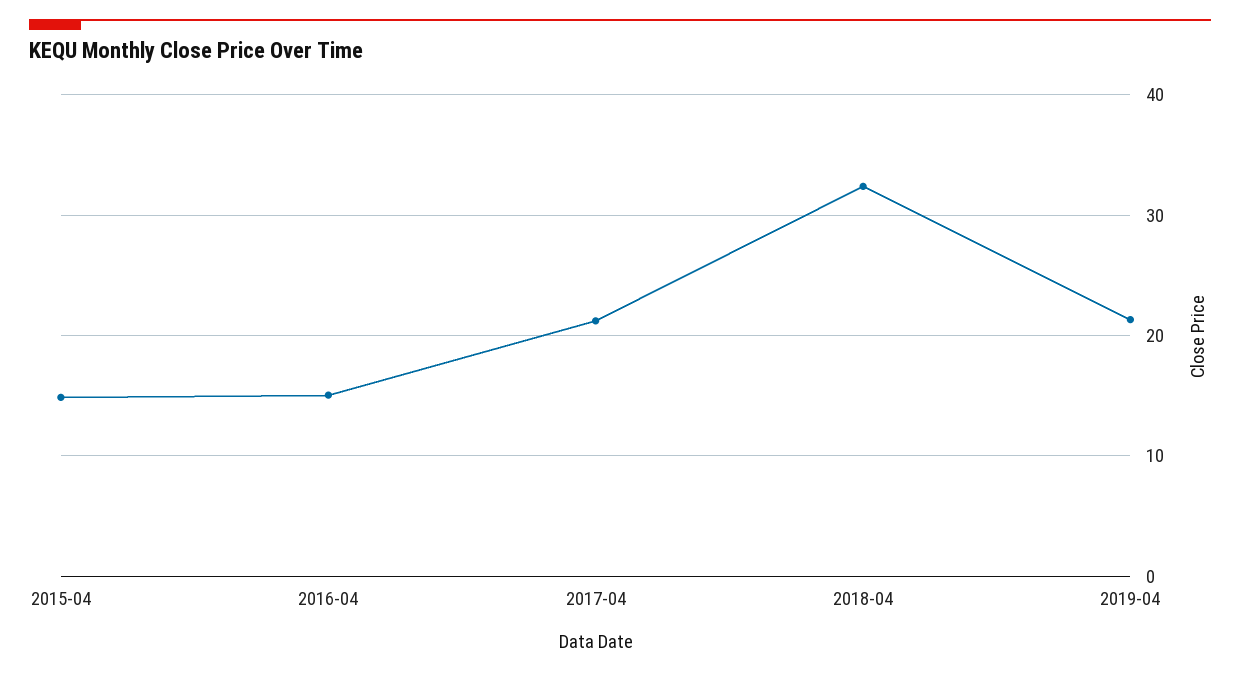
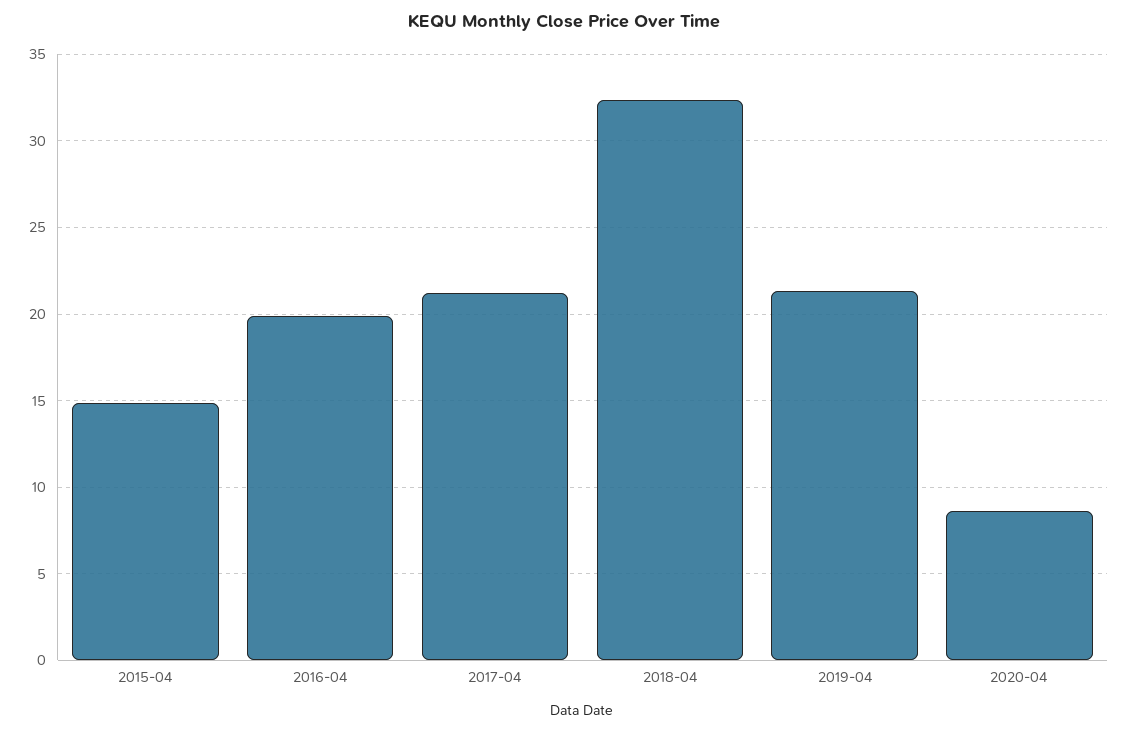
2016-04: 15 -> 20
2020-04: none -> 8.5

